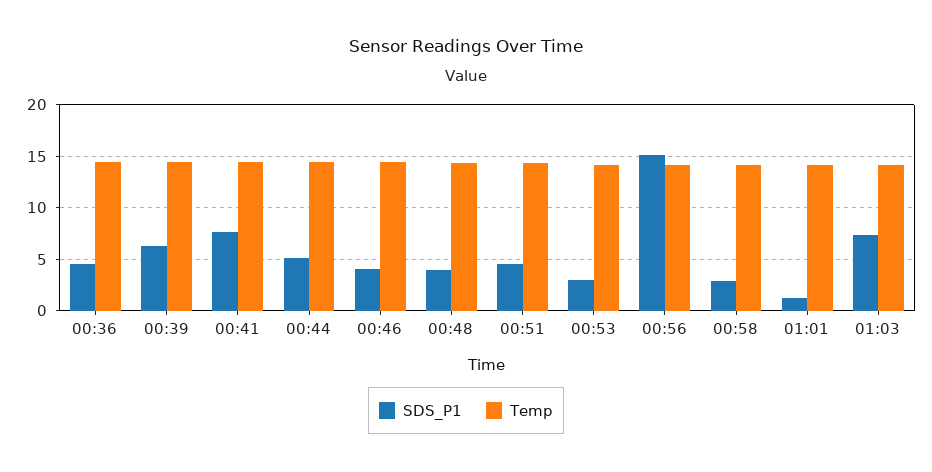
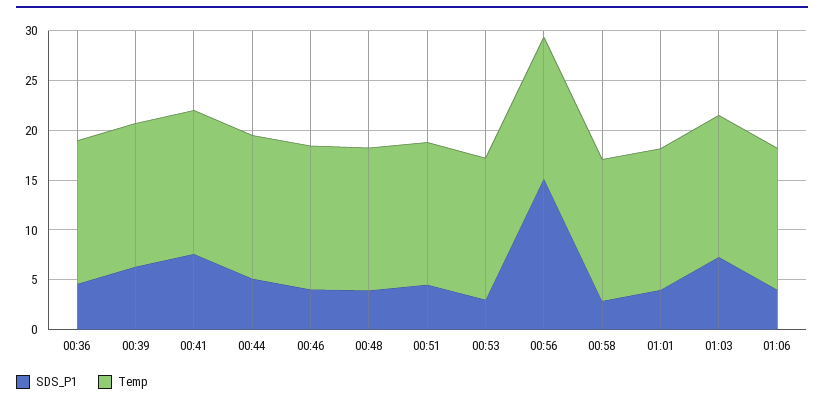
SDS_P1, 01:01: 1 -> 4
SDS_P1, 01:06: none -> 4
Temp, 01:06: none -> 14

